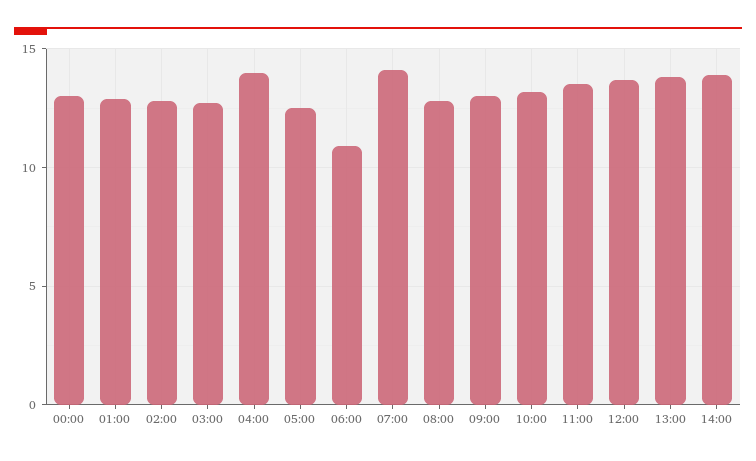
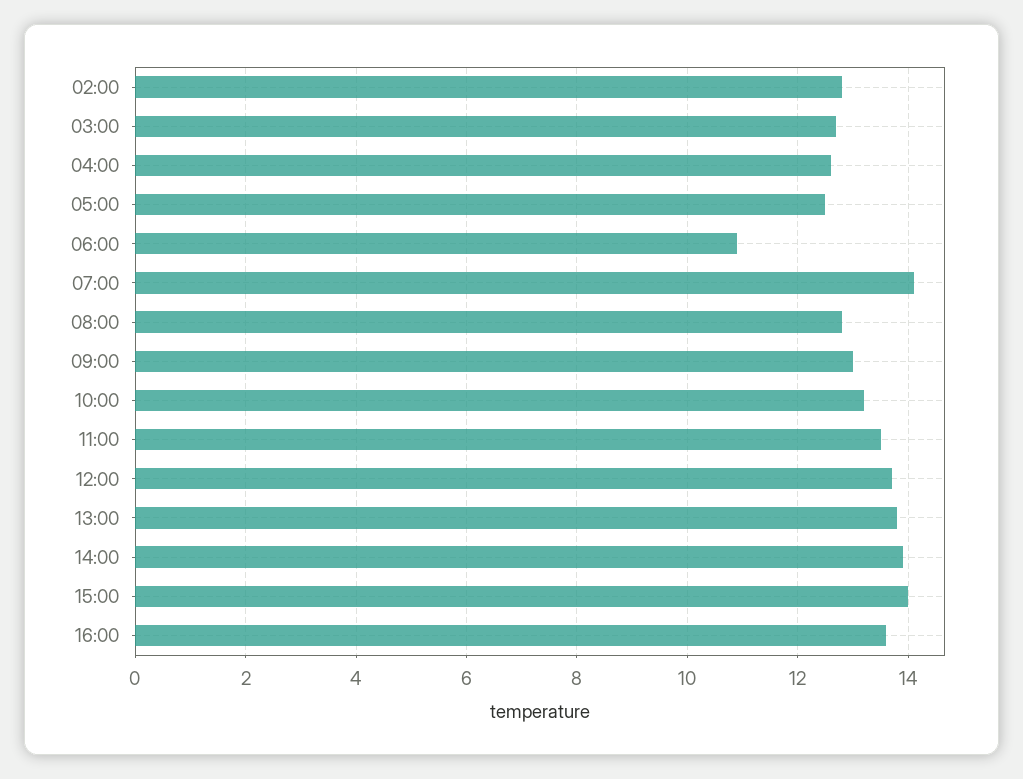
00:00: 13 -> none
01:00: 13 -> none
04:00: 14 -> 12.5
15:00: none -> 14
16:00: none -> 13.5

